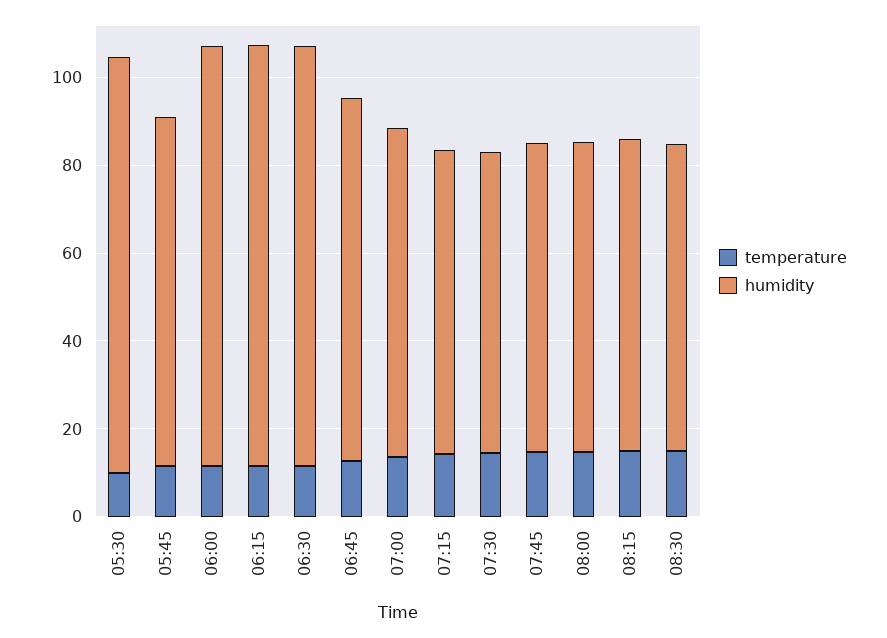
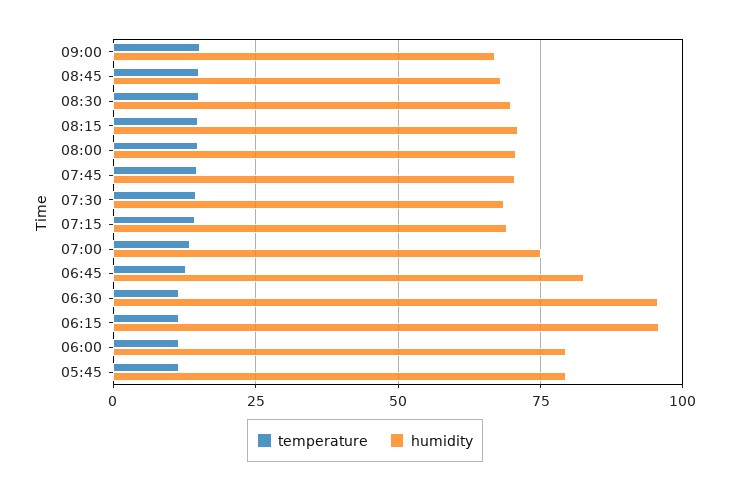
temperature, 05:30: 10 -> none
humidity, 05:30: 95 -> none
humidity, 06:00: 95 -> 80
temperature, 09:00: none -> 15
humidity, 09:00: none -> 67.5
temperature, 08:45: none -> 15
humidity, 08:45: none -> 67.5

